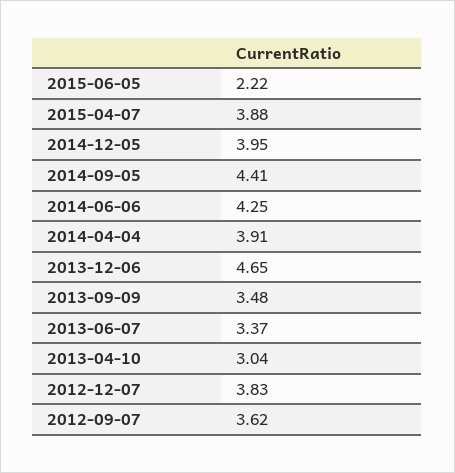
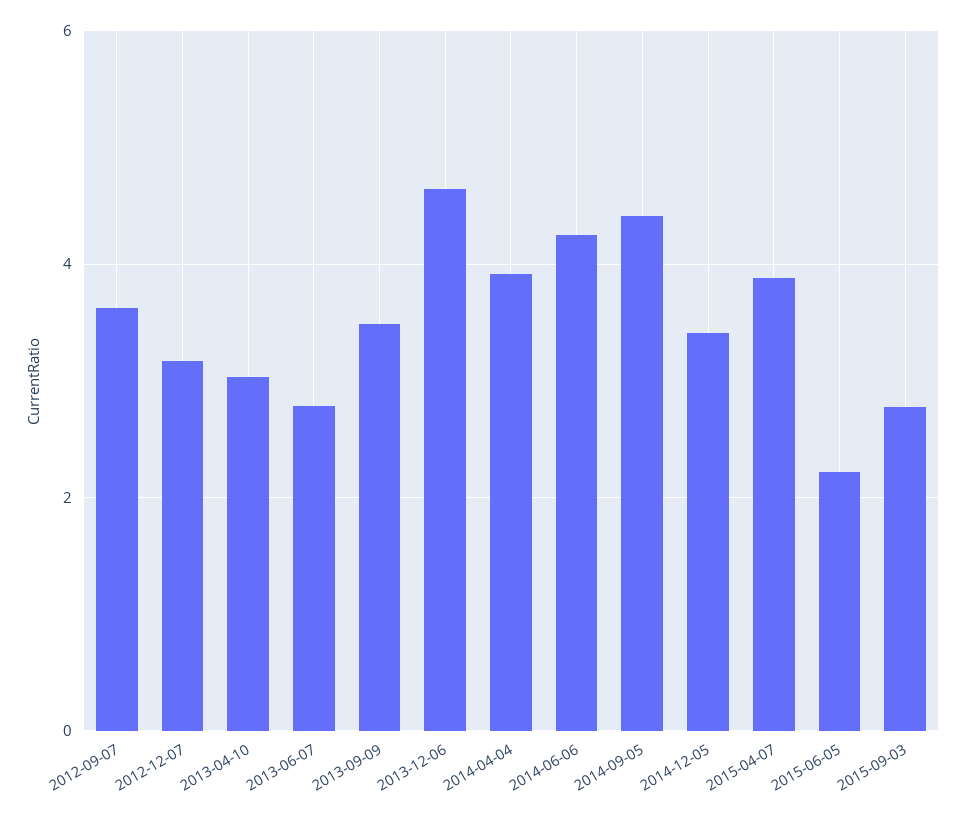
2014-12-05: 3.95 -> 3.4
2013-06-07: 3.37 -> 2.8
2012-12-07: 3.83 -> 3.2
2015-09-03: none -> 2.8

